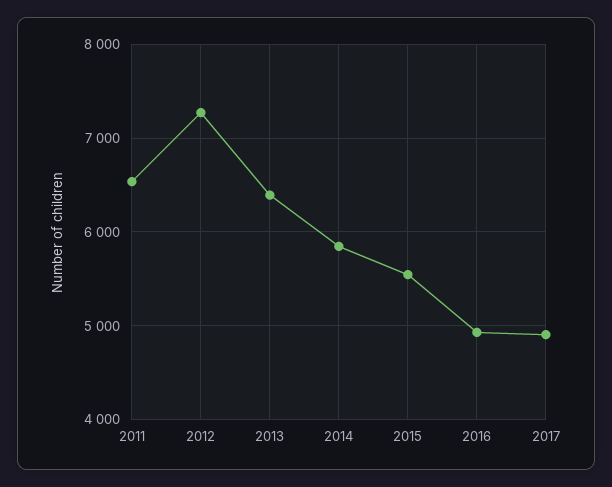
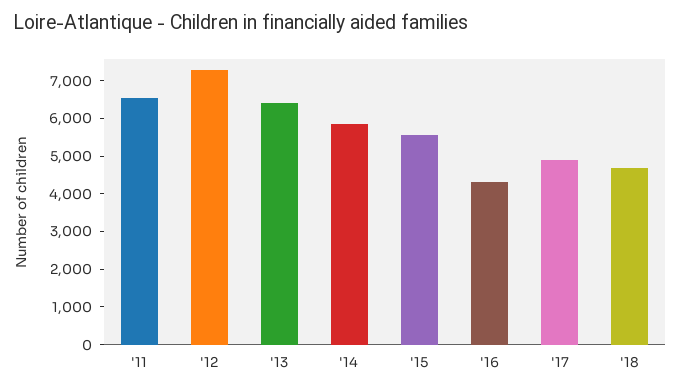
2016: 4900 -> 4250
'18: none -> 4750

